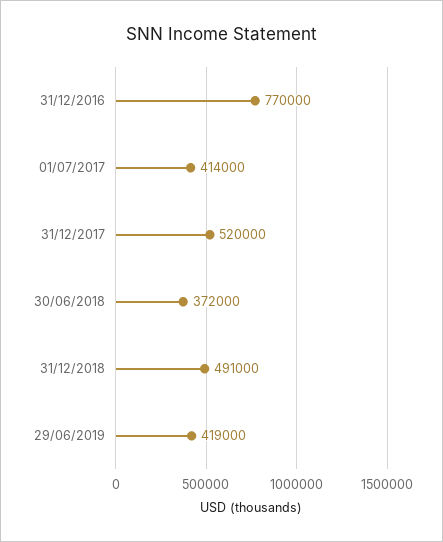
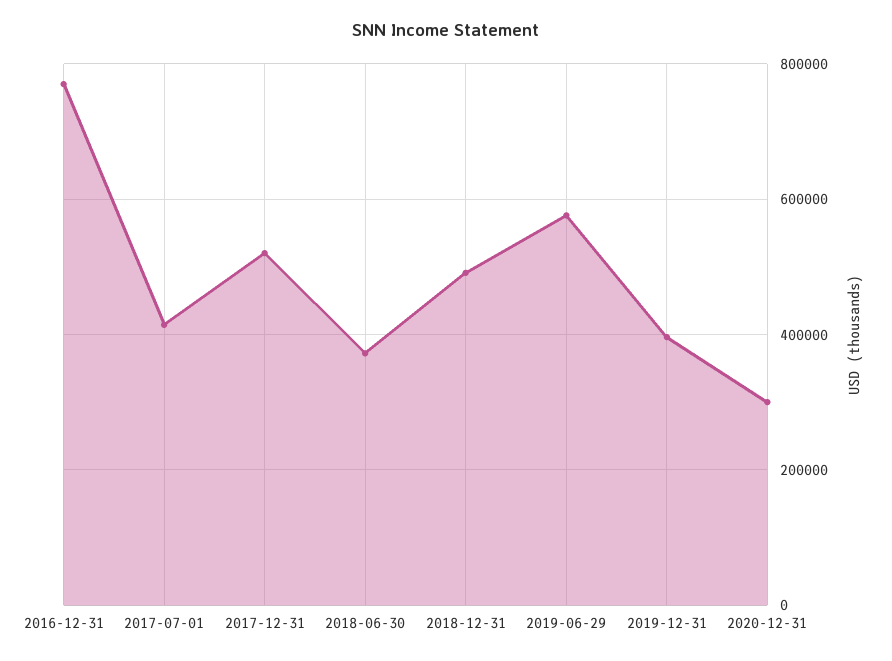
29/06/2019: 419000 -> 580000
2019-12-31: none -> 400000
2020-12-31: none -> 300000

